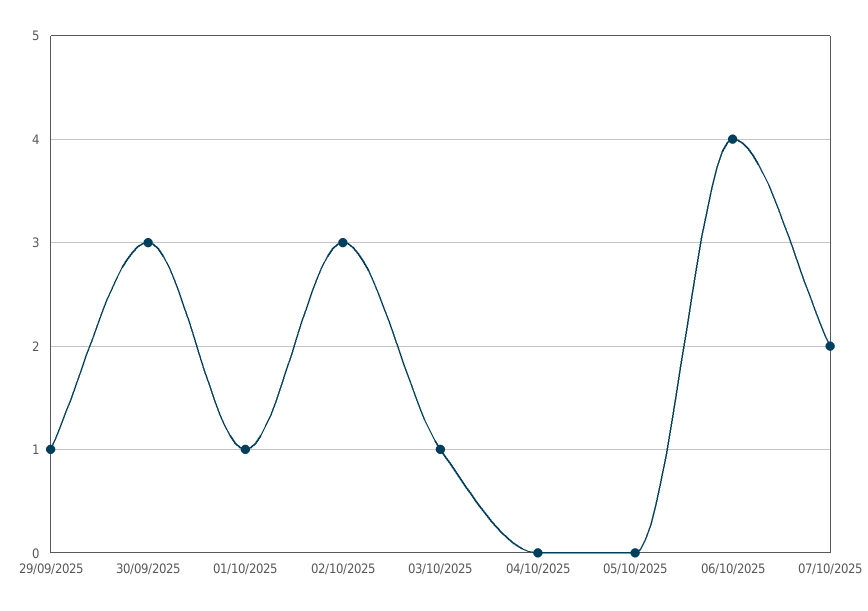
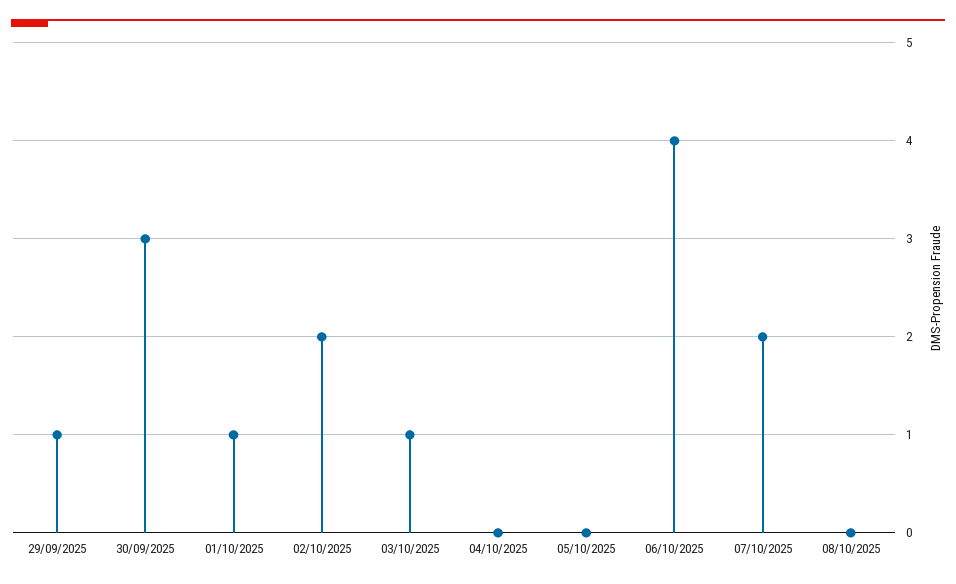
02/10/2025: 3 -> 2
08/10/2025: none -> 0

